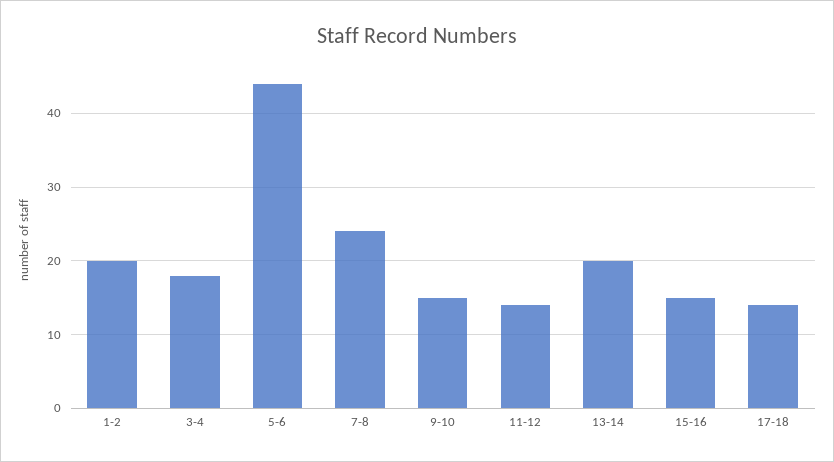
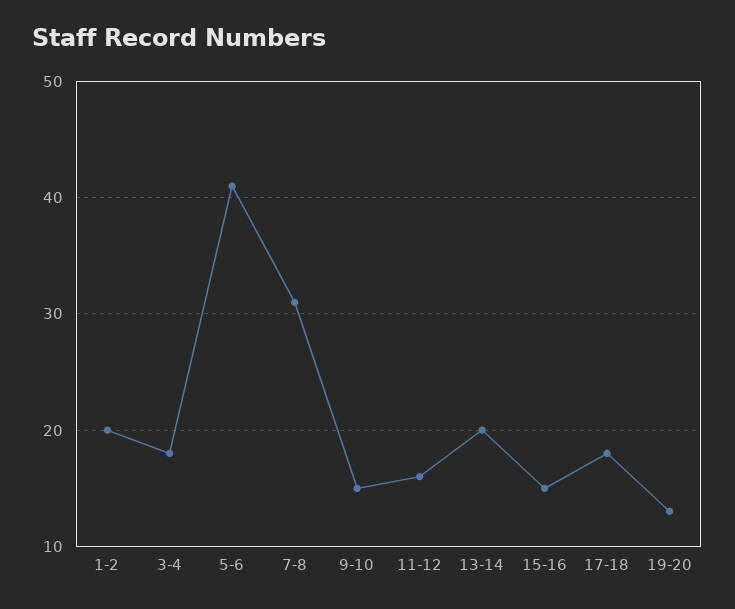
5-6: 44 -> 41
7-8: 24 -> 31
11-12: 14 -> 16
17-18: 14 -> 18
19-20: none -> 13

